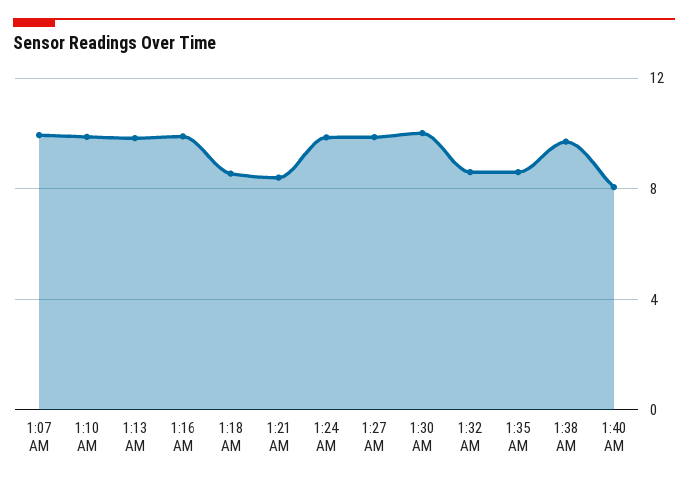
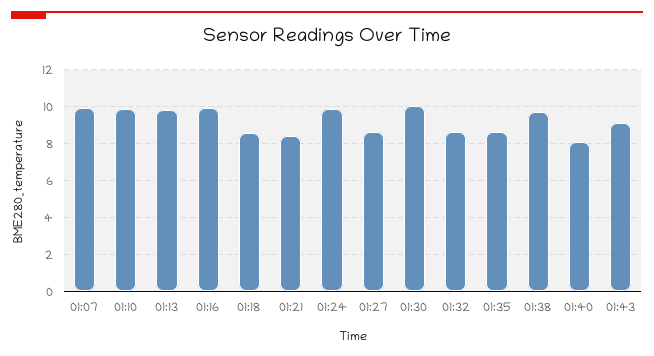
1:27 AM: 10 -> 8.5
01:43: none -> 9

